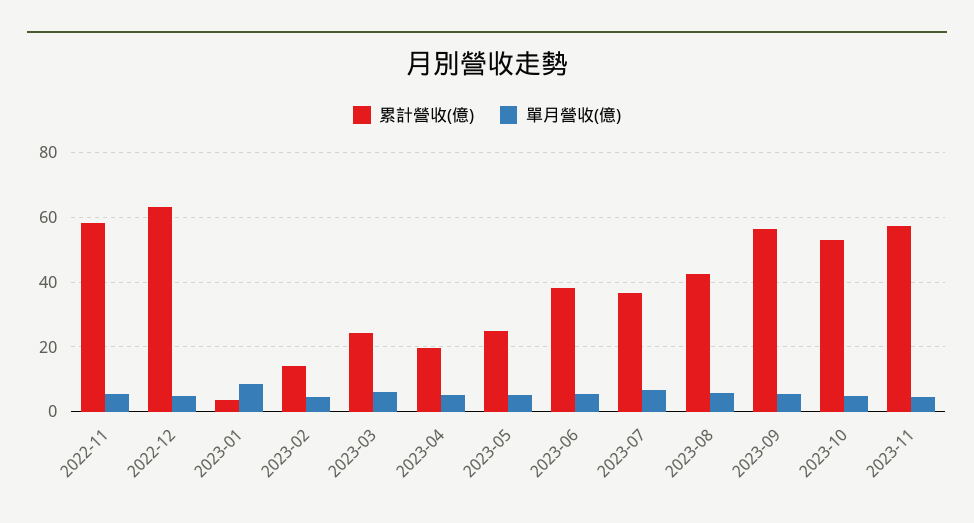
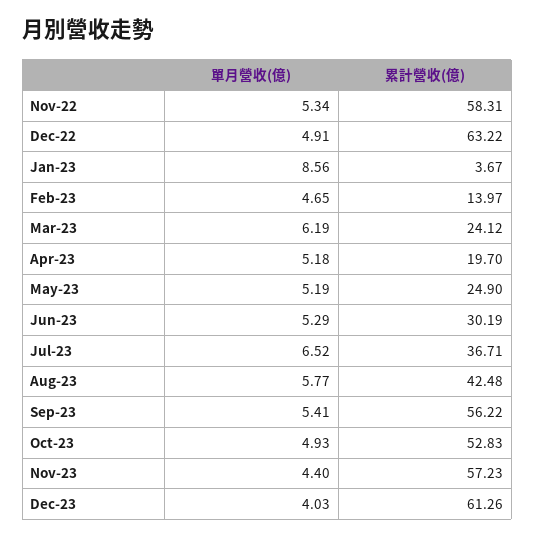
累計營收(億), 2023-06: 38 -> 30.19
單月營收(億), Dec-23: none -> 4.03
累計營收(億), Dec-23: none -> 61.26

